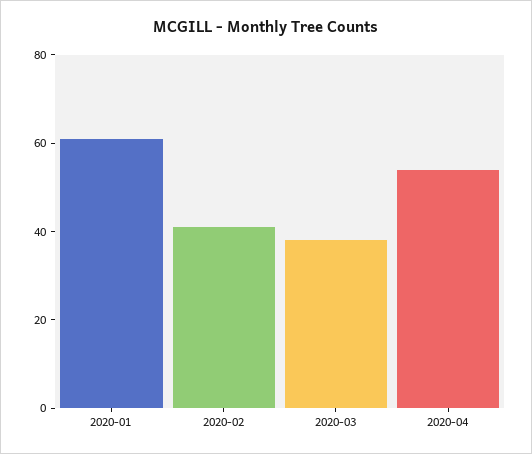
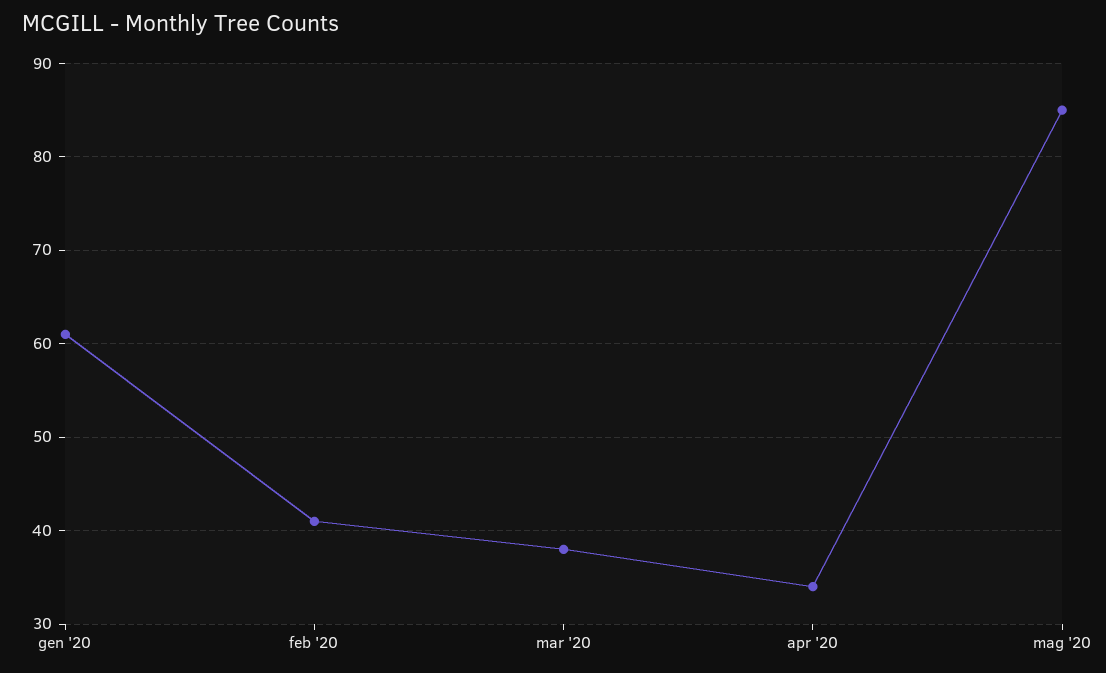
2020-04: 55 -> 34
mag '20: none -> 85

